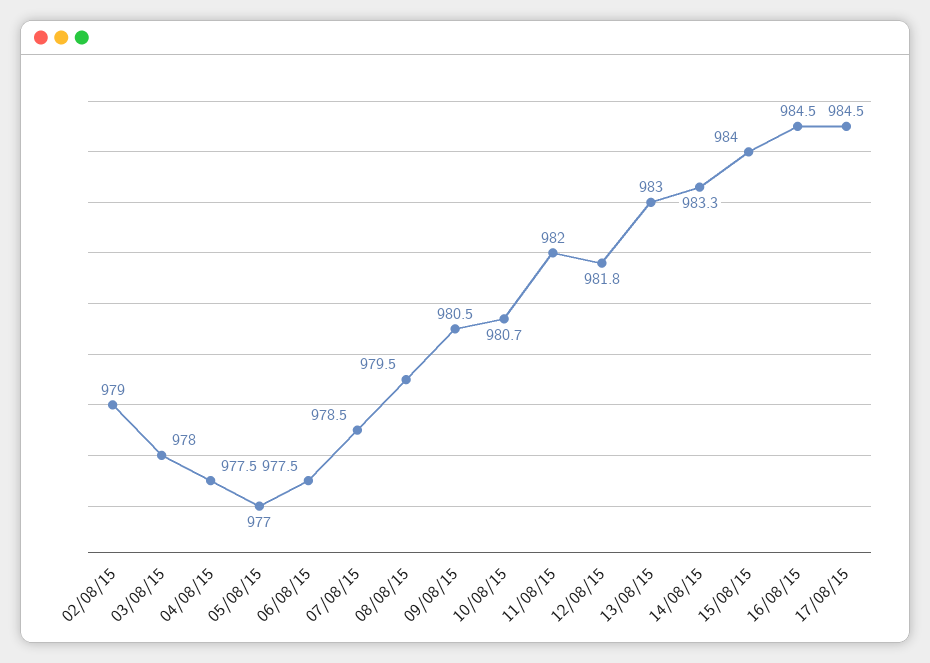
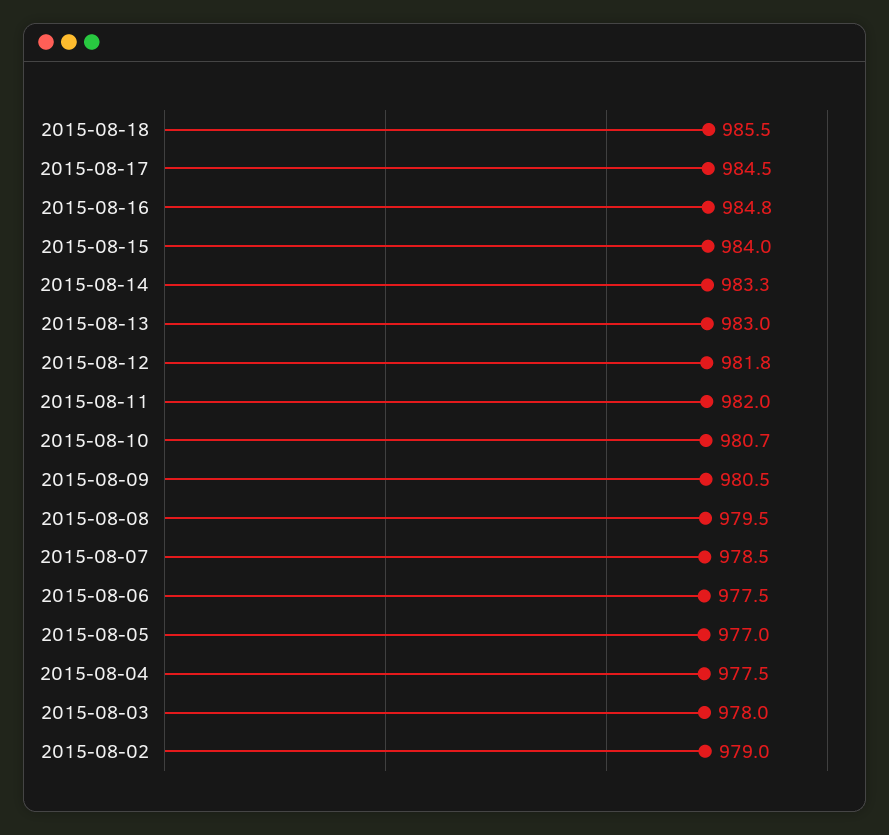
16/08/15: 984.5 -> 984.8
2015-08-18: none -> 985.5

